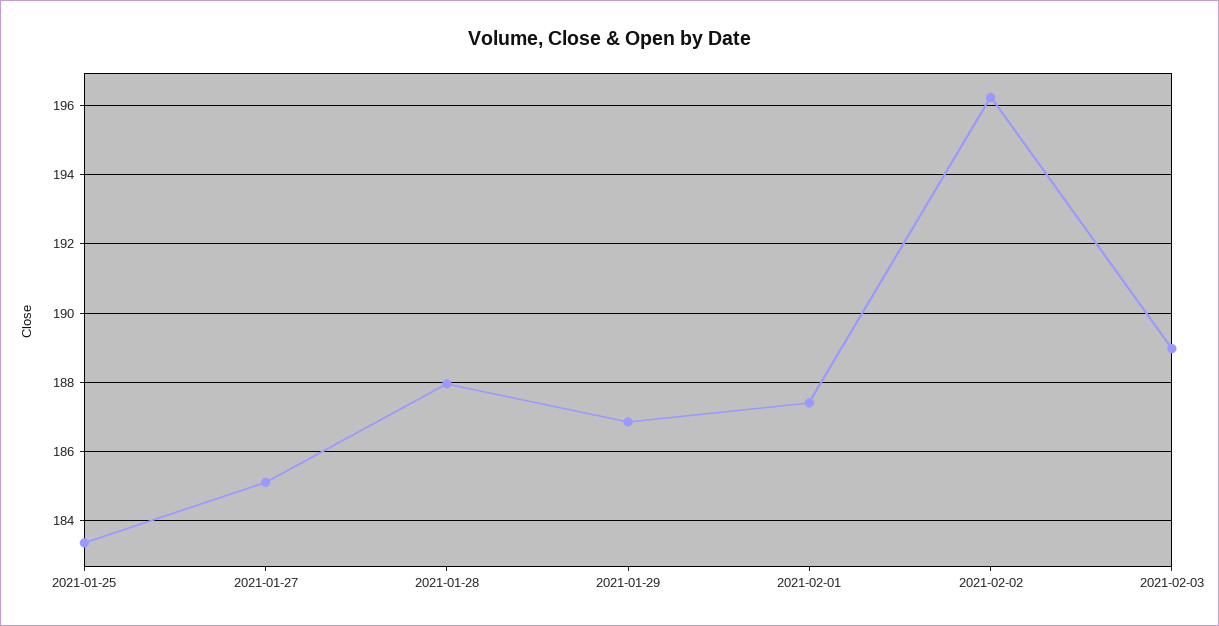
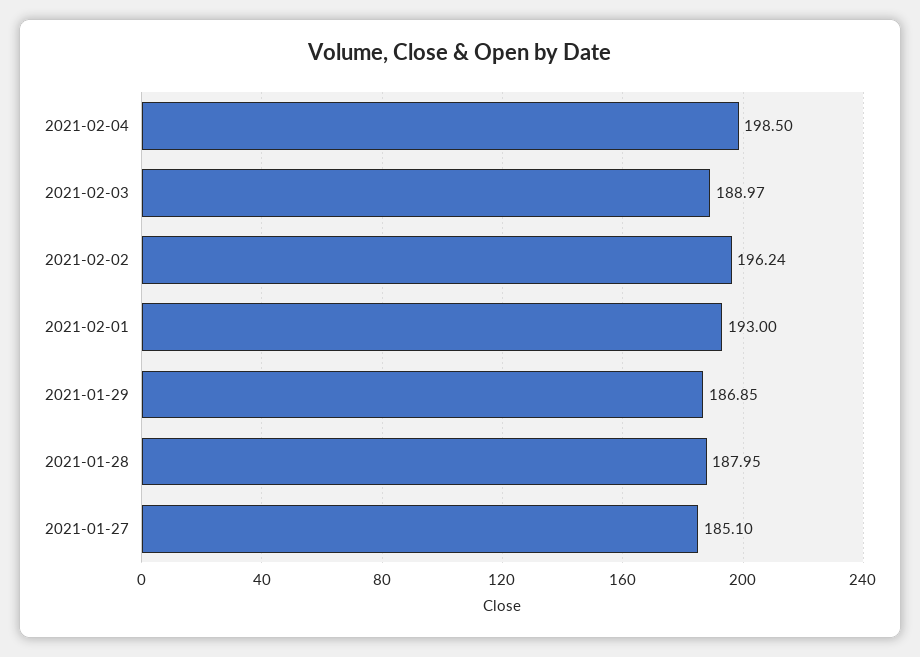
2021-01-25: 183.4 -> none
2021-02-01: 187.4 -> 193
2021-02-04: none -> 198.5

